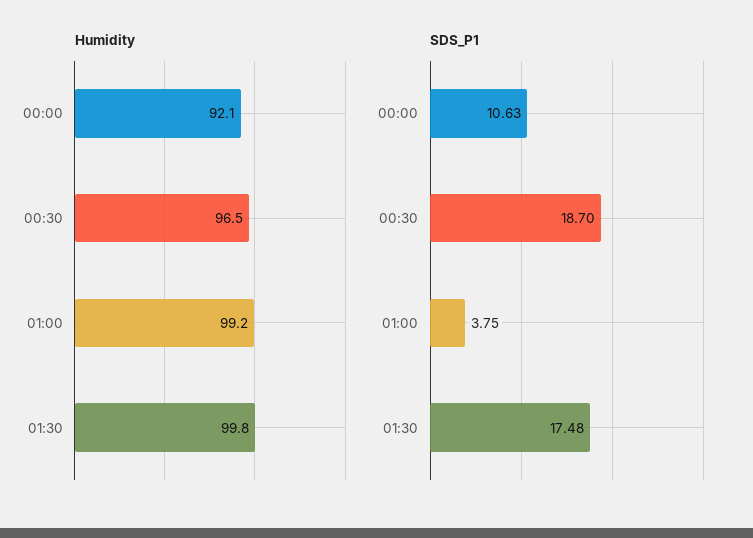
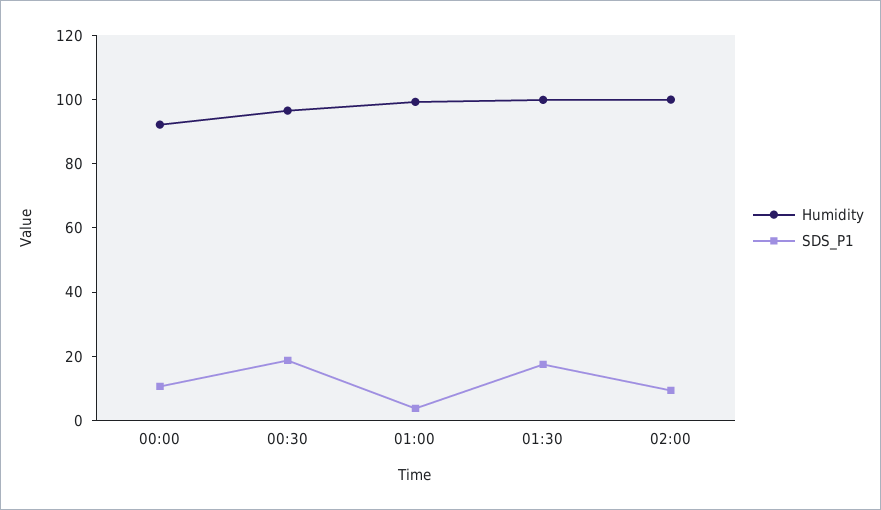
Humidity, 02:00: none -> 100
SDS_P1, 02:00: none -> 10

